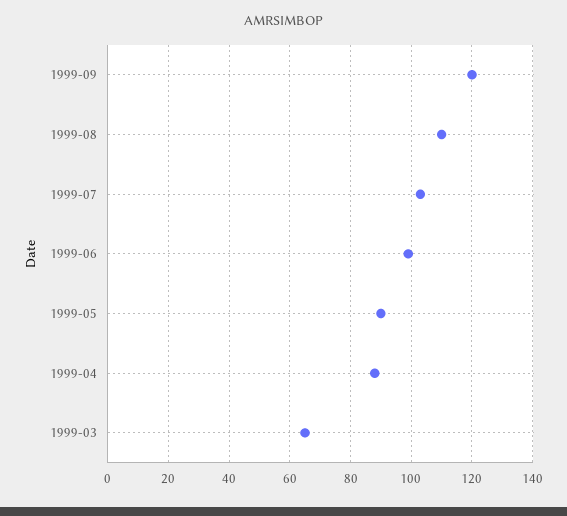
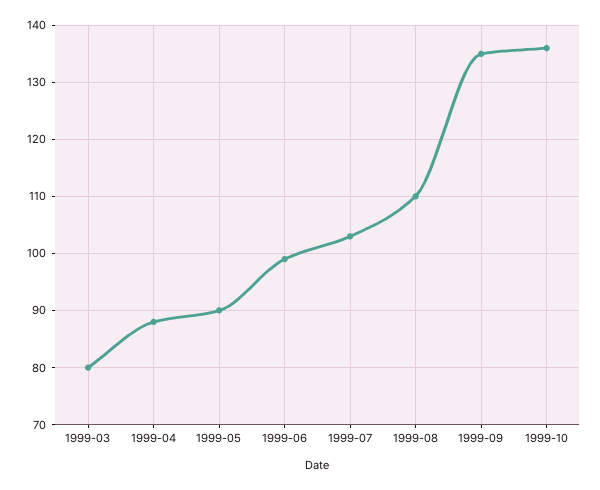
1999-09: 120 -> 135
1999-03: 65 -> 80
1999-10: none -> 135

